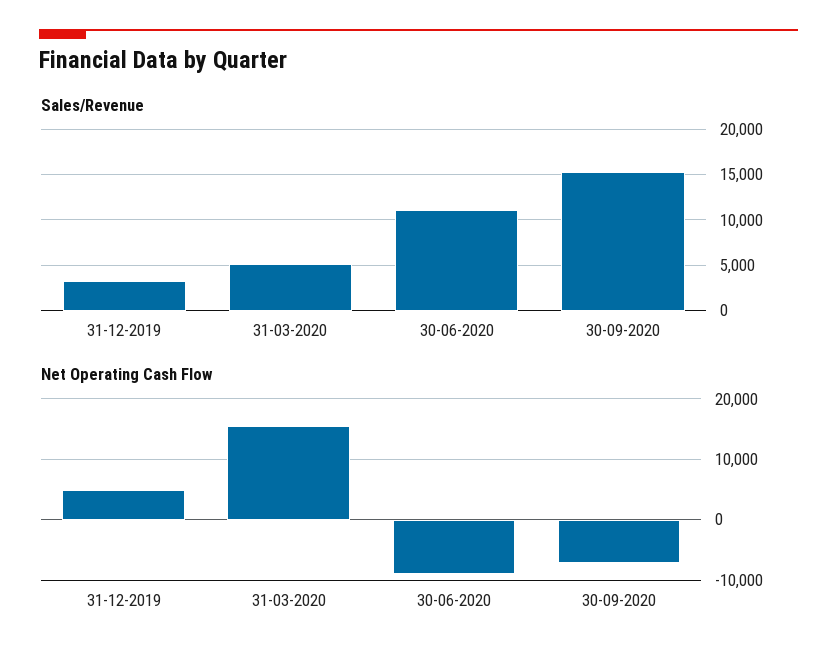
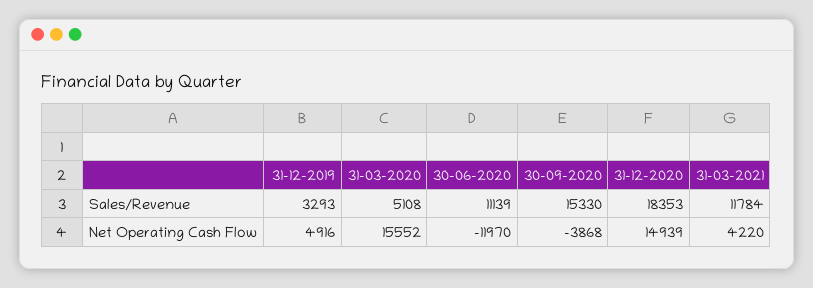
Net Operating Cash Flow, 30-06-2020: -9000 -> -11970
Net Operating Cash Flow, 30-09-2020: -7000 -> -3868
Sales/Revenue, 31-12-2020: none -> 18353
Sales/Revenue, 31-03-2021: none -> 11784
Net Operating Cash Flow, 31-12-2020: none -> 14939
Net Operating Cash Flow, 31-03-2021: none -> 4220

